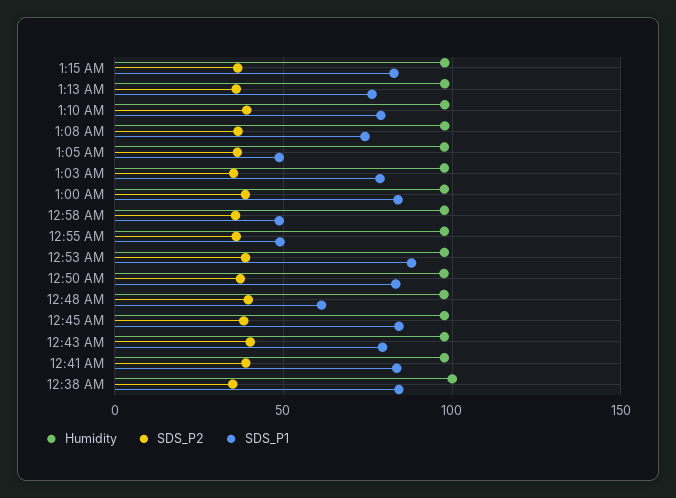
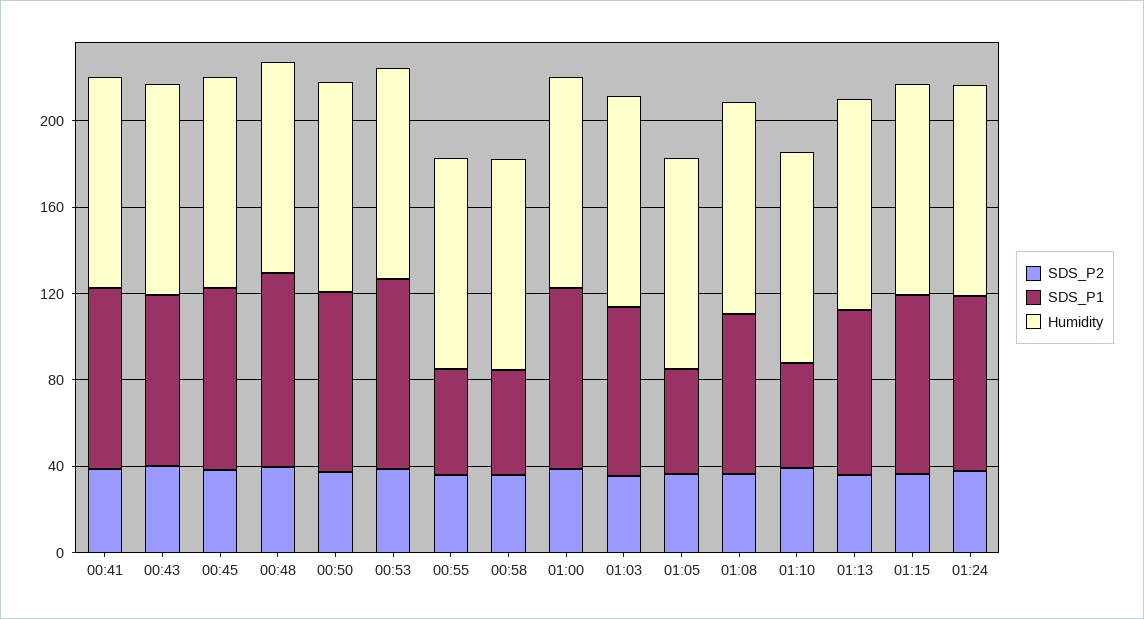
SDS_P1, 1:10 AM: 80 -> 50
SDS_P1, 12:48 AM: 60 -> 90
Humidity, 12:38 AM: 100 -> none
SDS_P2, 12:38 AM: 35 -> none
SDS_P1, 12:38 AM: 85 -> none
SDS_P2, 01:24: none -> 40
SDS_P1, 01:24: none -> 80
Humidity, 01:24: none -> 100

